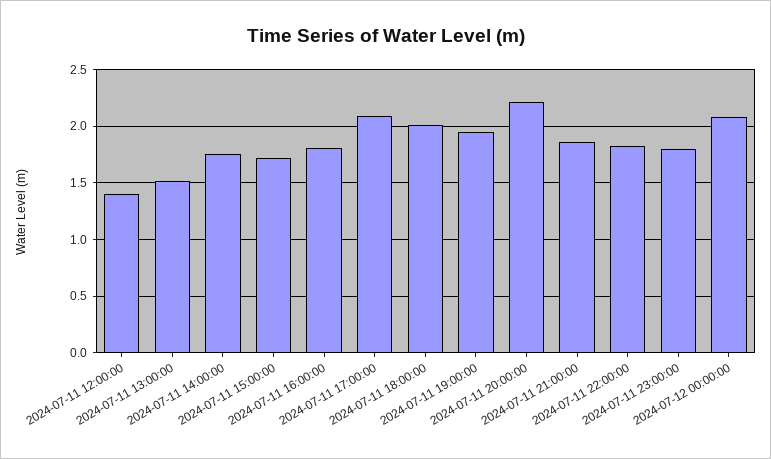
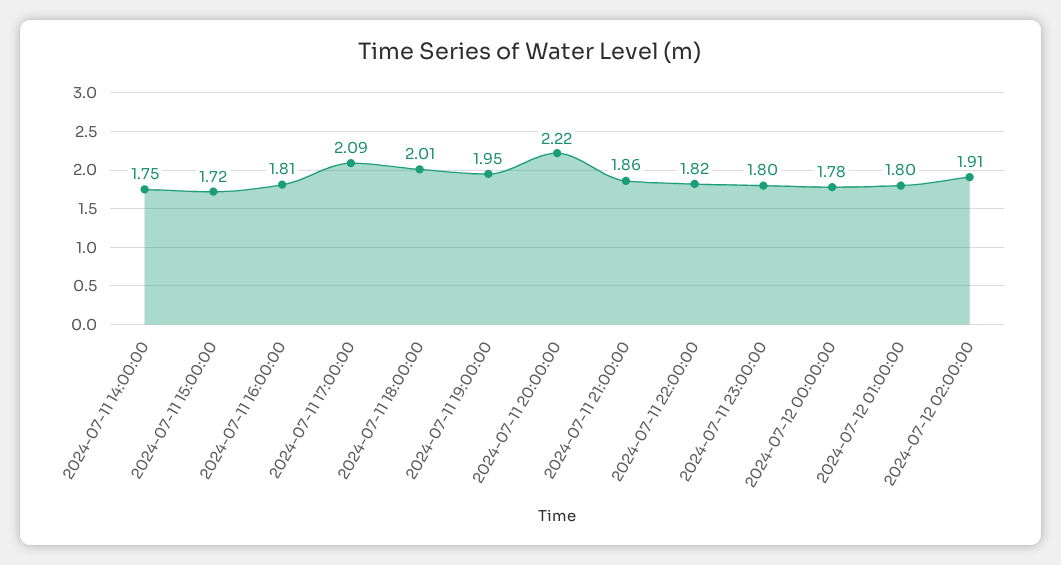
2024-07-11 12:00:00: 1.4 -> none
2024-07-11 13:00:00: 1.5 -> none
2024-07-12 00:00:00: 2.1 -> 1.78
2024-07-12 01:00:00: none -> 1.8
2024-07-12 02:00:00: none -> 1.91

